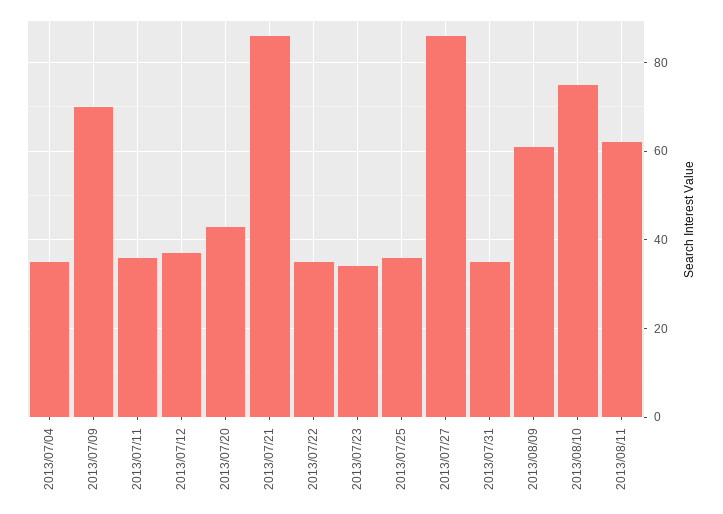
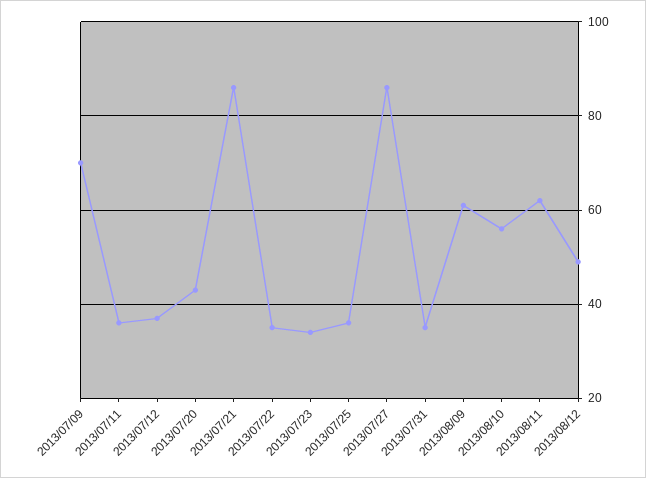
2013/07/04: 35 -> none
2013/08/10: 75 -> 55
2013/08/12: none -> 50

